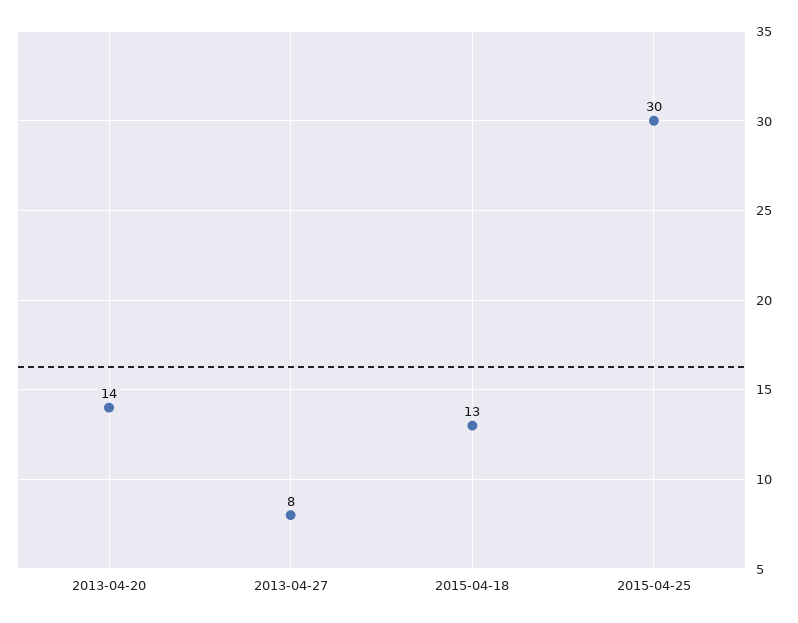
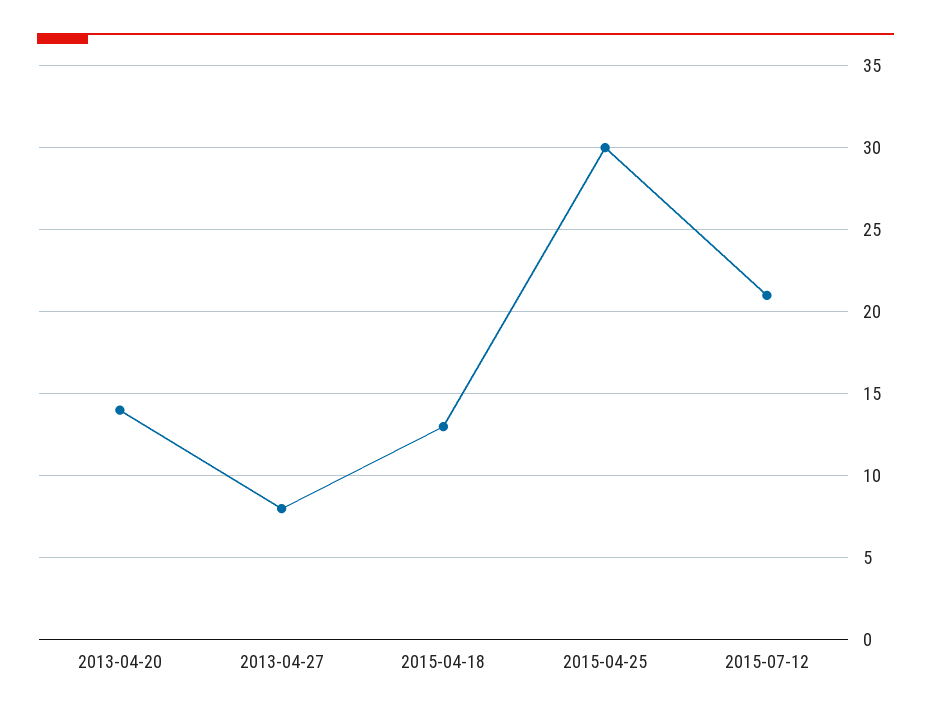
2015-07-12: none -> 21

